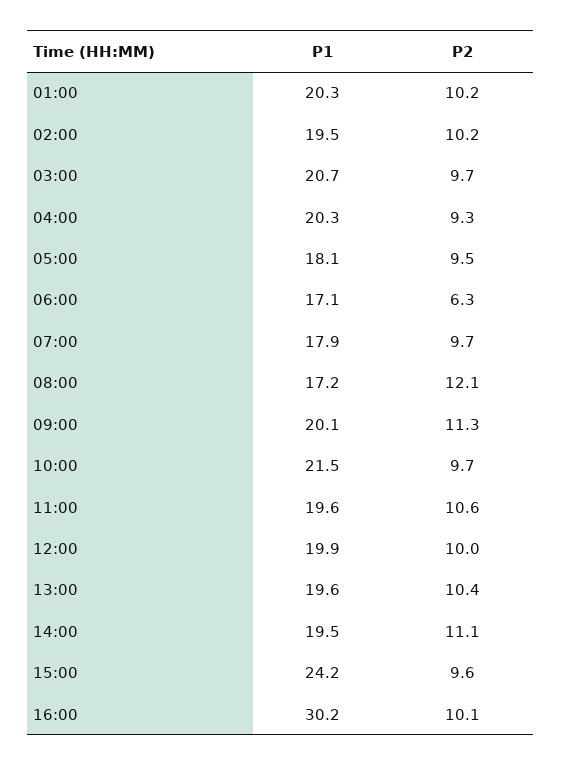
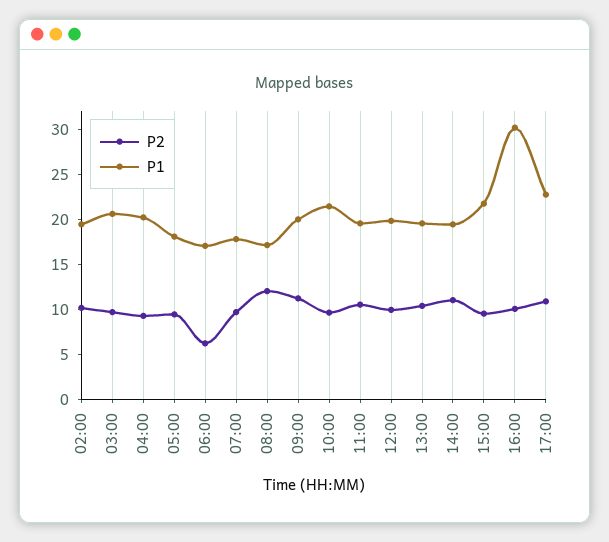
P1, 01:00: 20.3 -> none
P2, 01:00: 10.2 -> none
P1, 15:00: 24.2 -> 22
P2, 17:00: none -> 11
P1, 17:00: none -> 23

